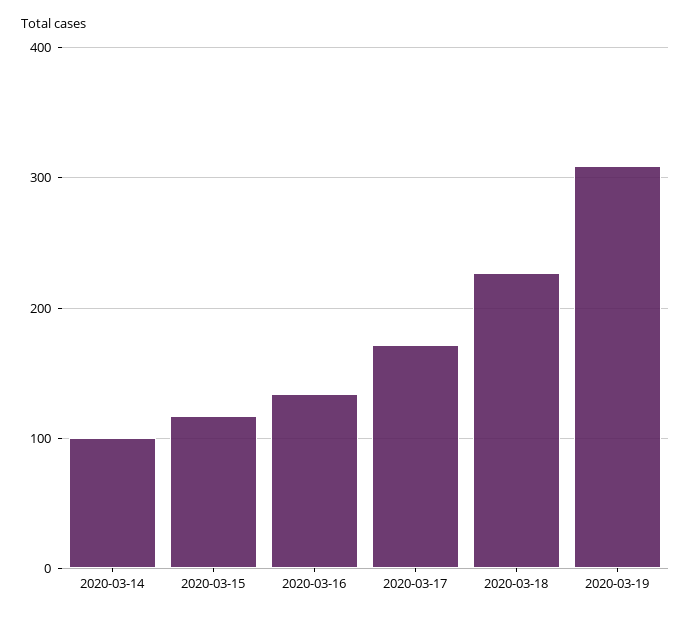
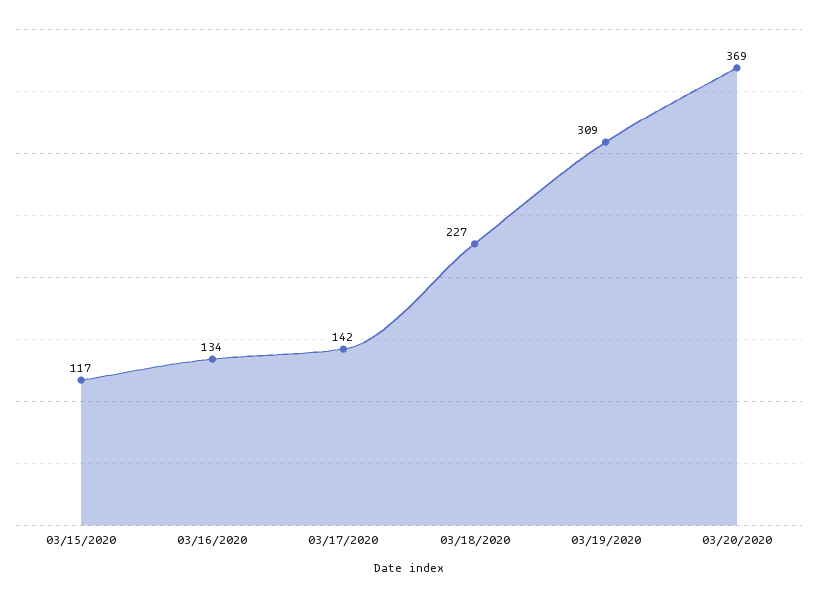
2020-03-14: 100 -> none
2020-03-17: 170 -> 142
03/20/2020: none -> 369

